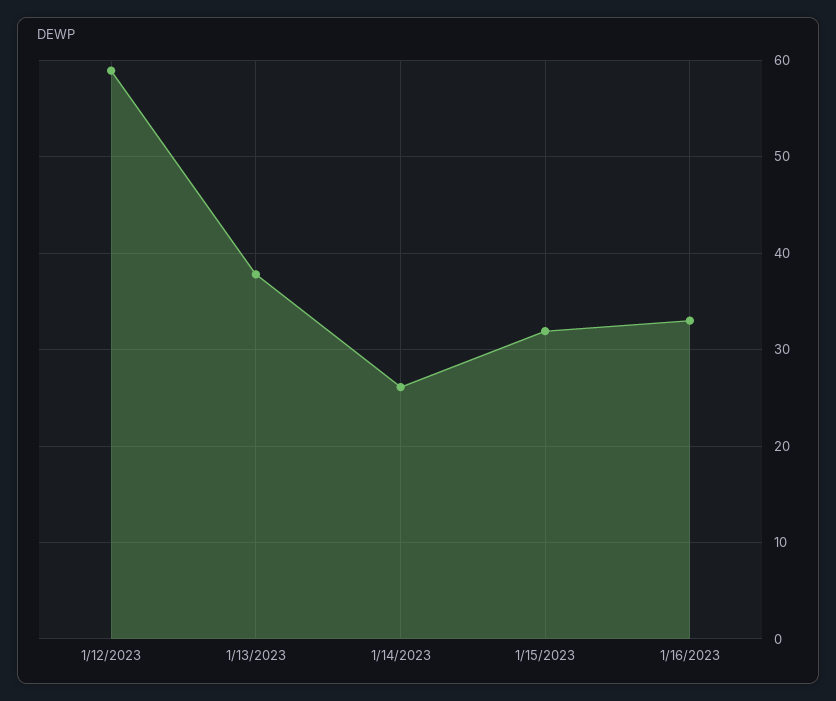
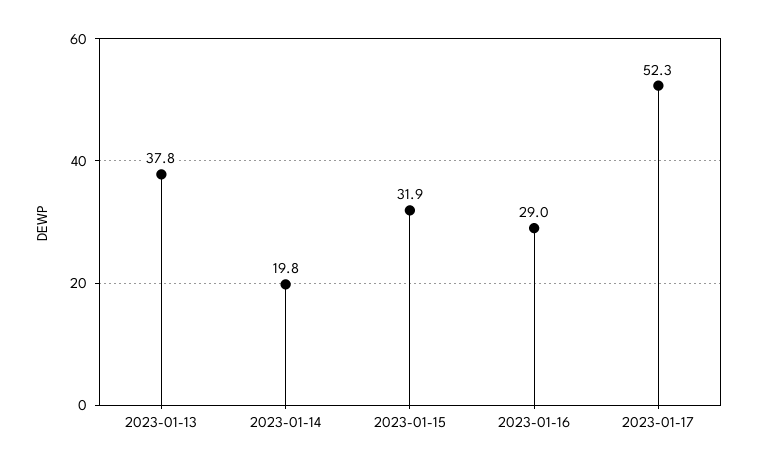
1/12/2023: 59 -> none
1/14/2023: 26 -> 19.8
1/16/2023: 33 -> 29
2023-01-17: none -> 52.3

